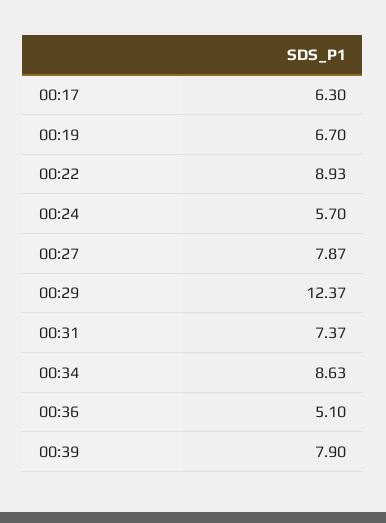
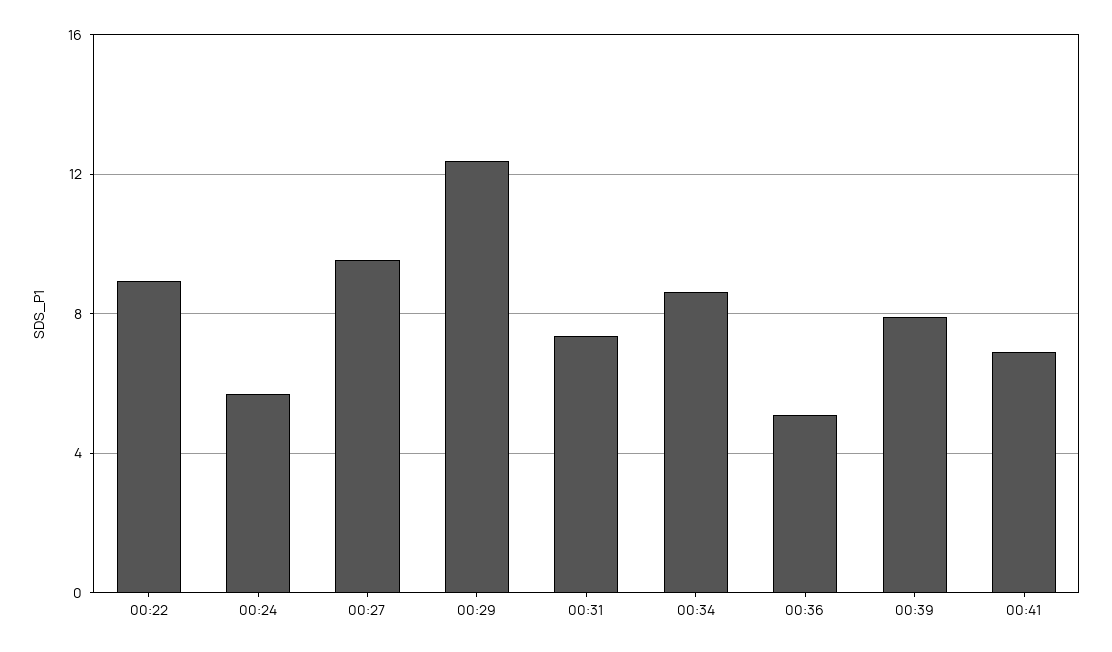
00:17: 6.3 -> none
00:19: 6.7 -> none
00:27: 7.87 -> 9.5
00:41: none -> 7

